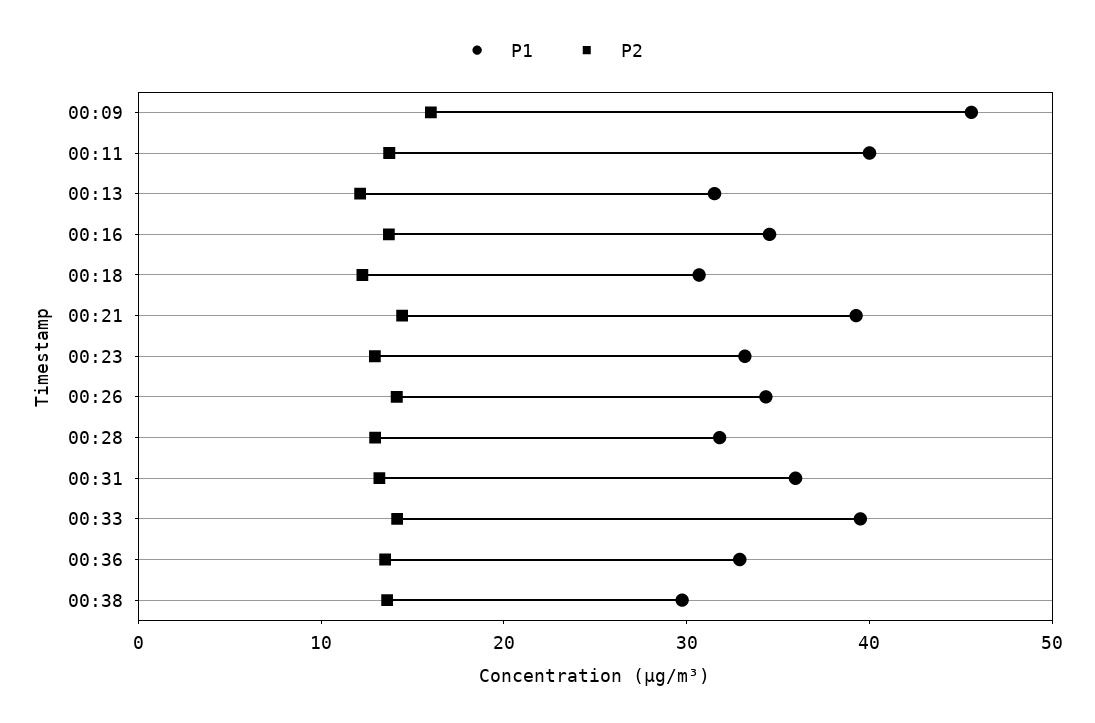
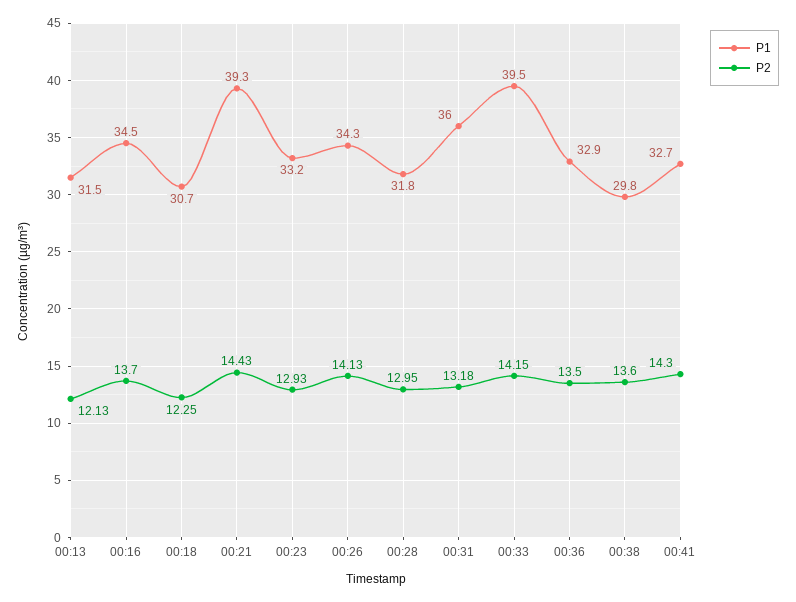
P1, 00:09: 46 -> none
P2, 00:09: 16 -> none
P1, 00:11: 40 -> none
P2, 00:11: 14 -> none
P1, 00:41: none -> 32.7
P2, 00:41: none -> 14.3

